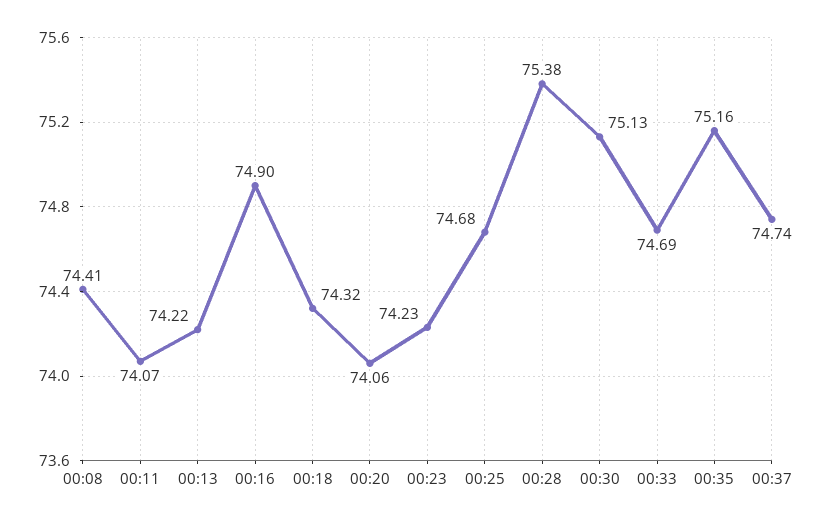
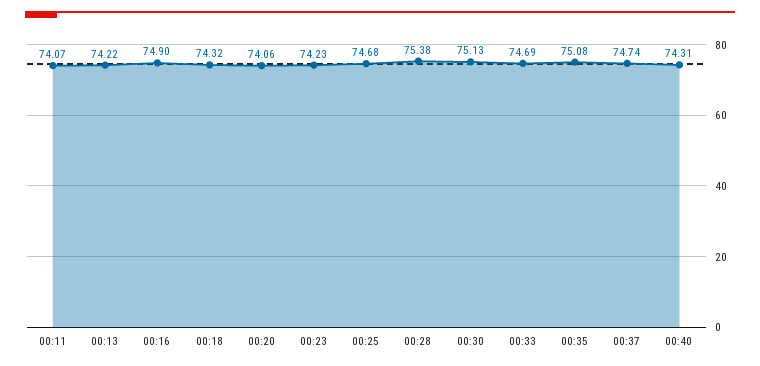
00:08: 74.41 -> none
00:35: 75.16 -> 75.08
00:40: none -> 74.31

